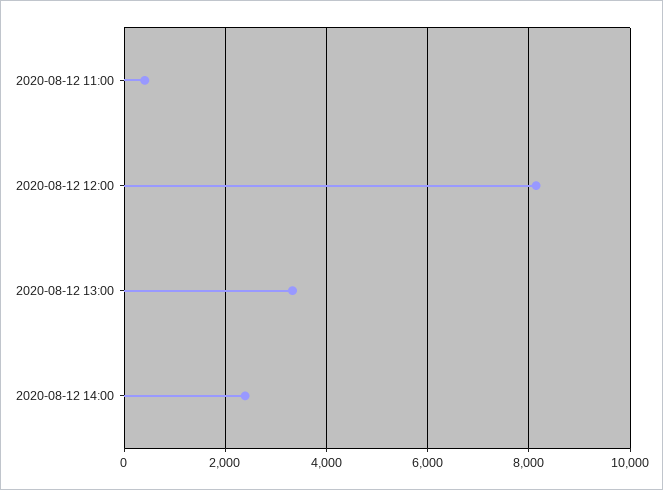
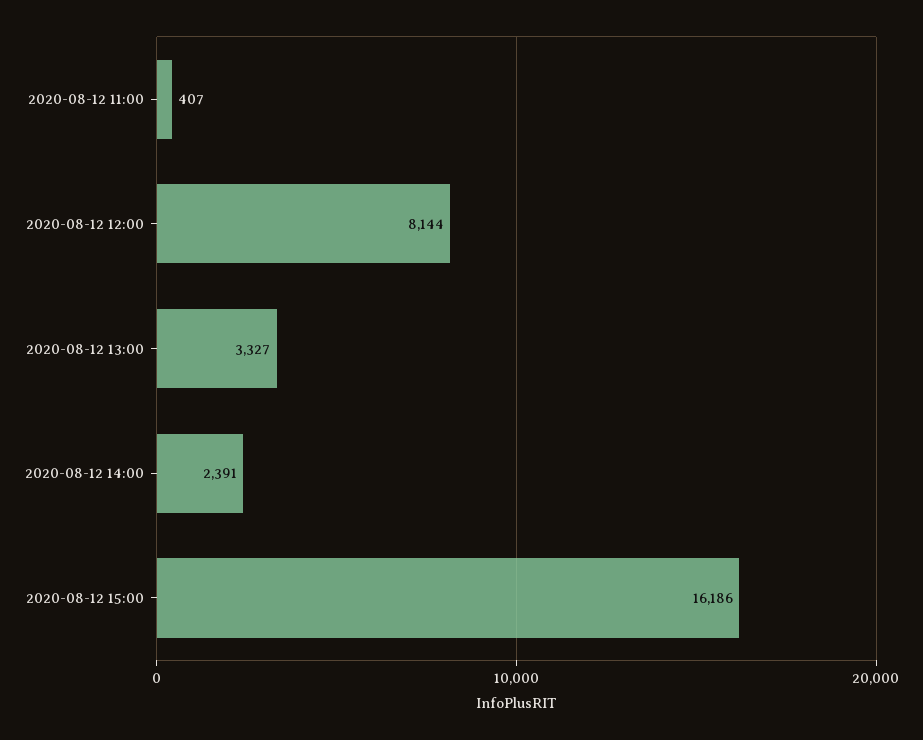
2020-08-12 15:00: none -> 16186

